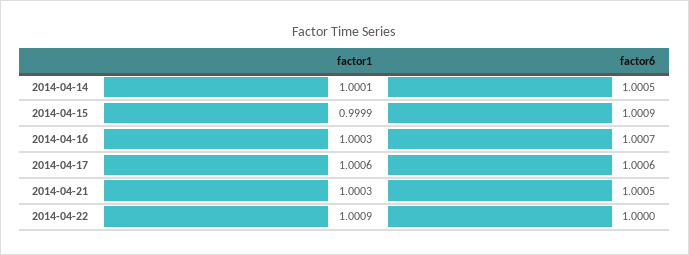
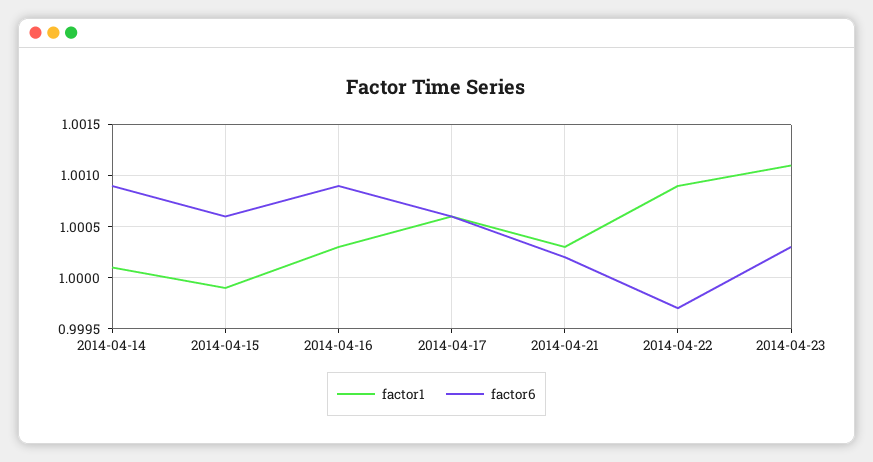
factor6, 2014-04-14: 1.0005 -> 1.0009
factor6, 2014-04-15: 1.0009 -> 1.0006
factor6, 2014-04-16: 1.0007 -> 1.0009
factor6, 2014-04-21: 1.0005 -> 1.0002
factor6, 2014-04-22: 1 -> 0.9997
factor1, 2014-04-23: none -> 1.0011
factor6, 2014-04-23: none -> 1.0003

